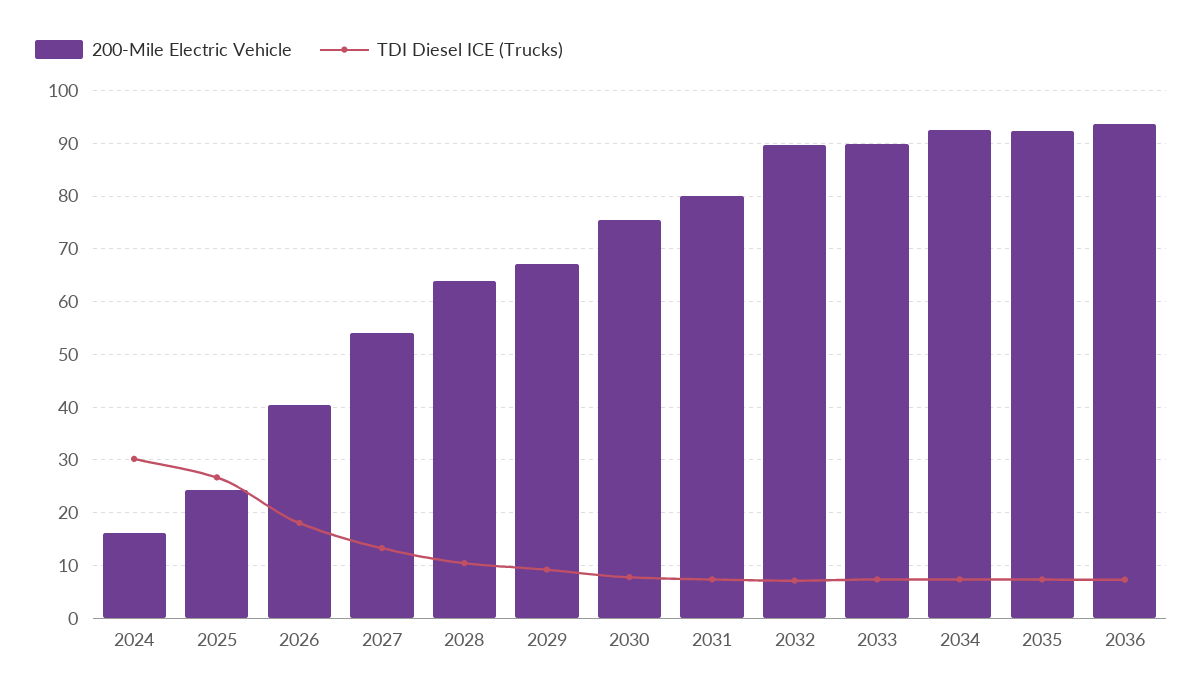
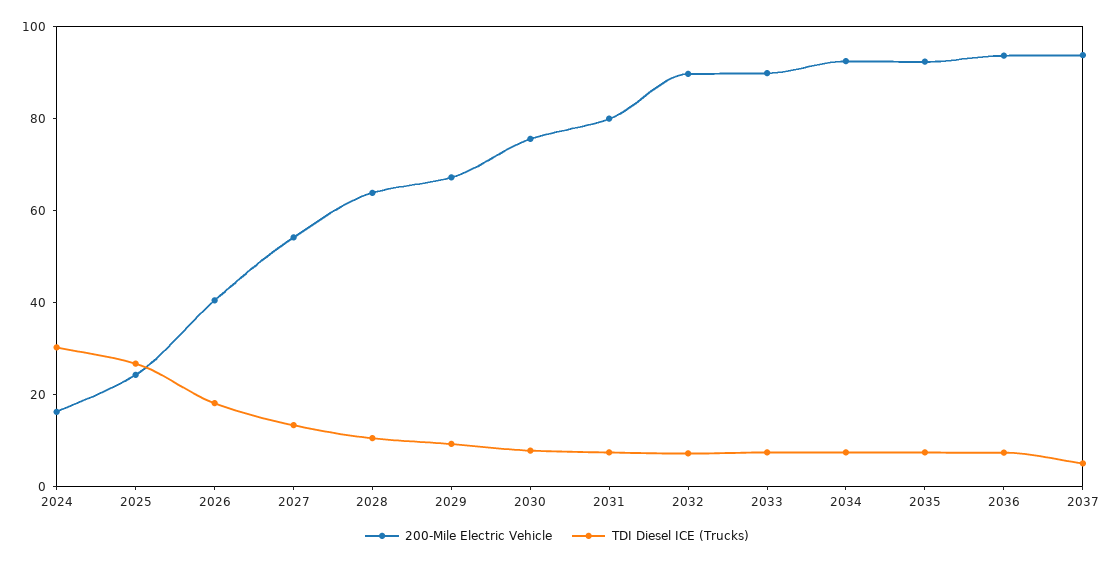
200-Mile Electric Vehicle, 2037: none -> 95
TDI Diesel ICE (Trucks), 2037: none -> 5

